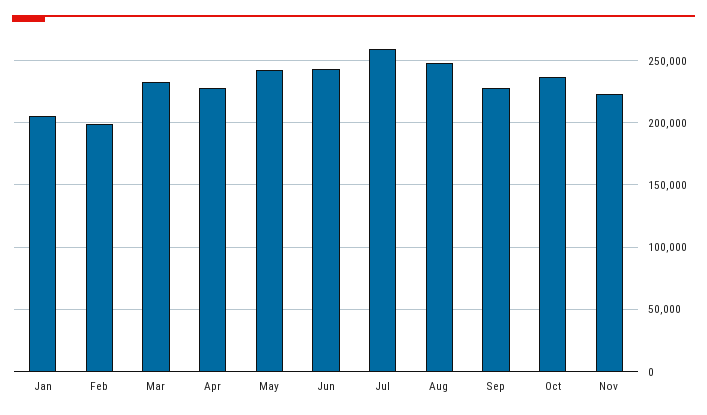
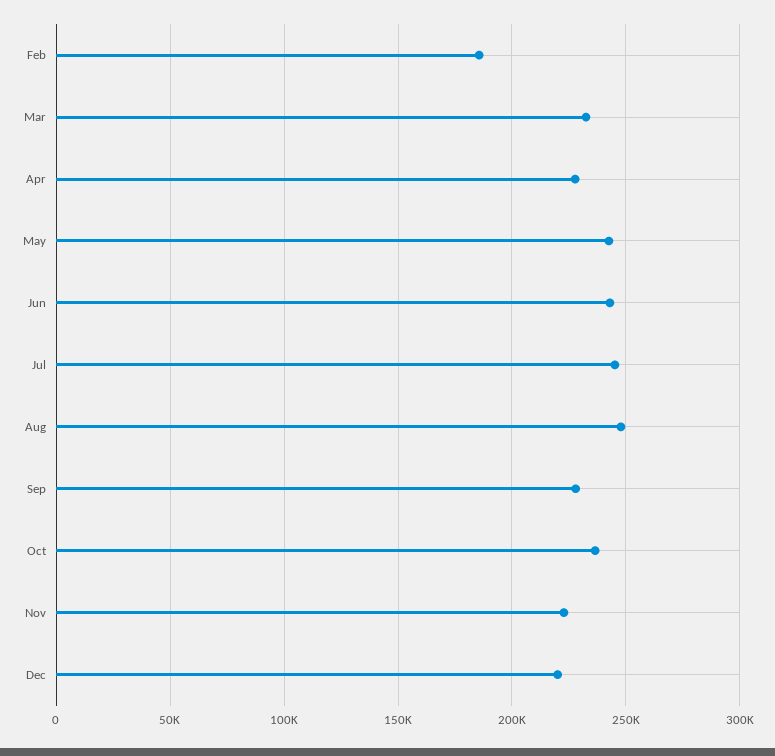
Jan: 205000 -> none
Feb: 200000 -> 185000
Jul: 260000 -> 245000
Dec: none -> 220000

